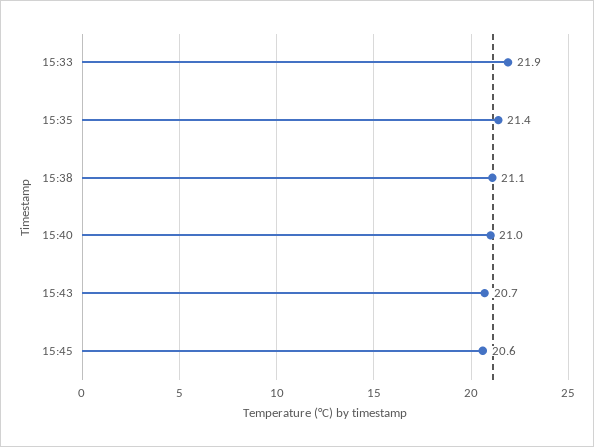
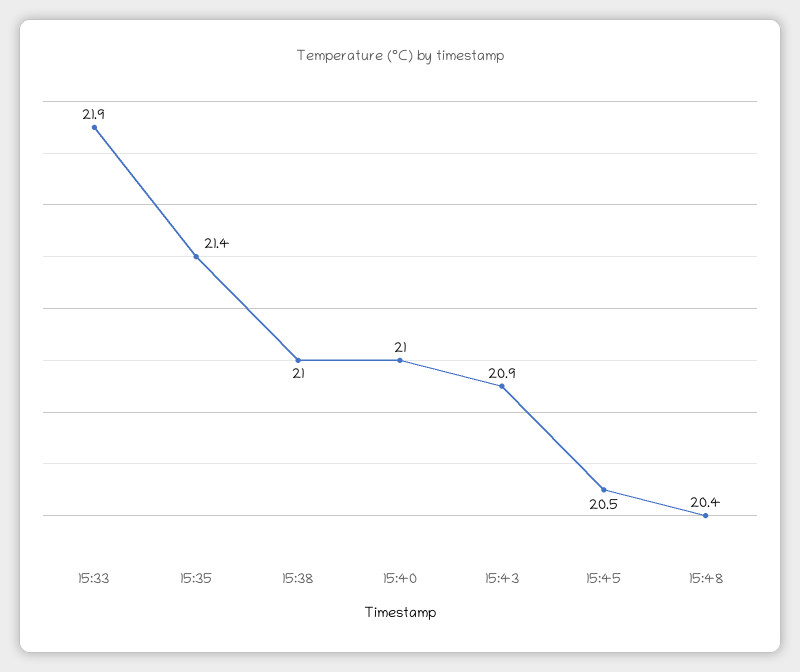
15:38: 21.1 -> 21
15:43: 20.7 -> 20.9
15:45: 20.6 -> 20.5
15:48: none -> 20.4

